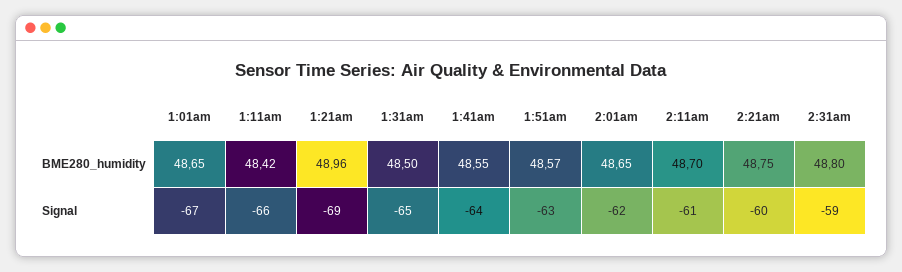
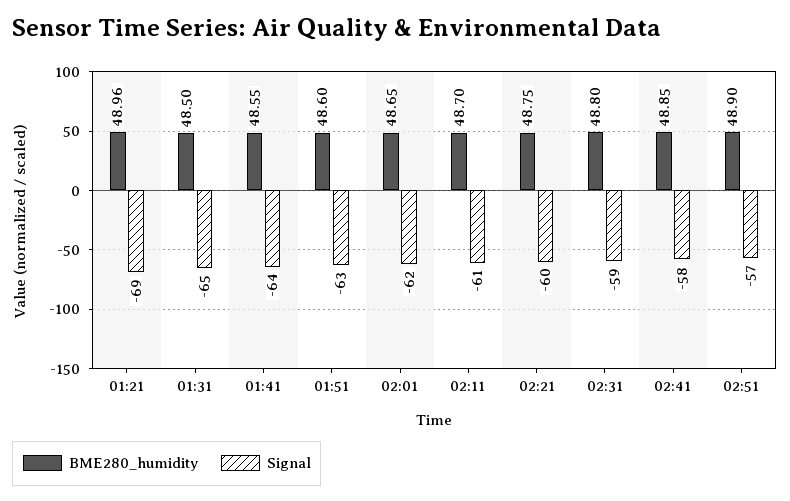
BME280_humidity, 1:01am: 48.65 -> none
BME280_humidity, 1:11am: 48.42 -> none
BME280_humidity, 1:51am: 48.57 -> 48.6
Signal, 1:01am: -67 -> none
Signal, 1:11am: -66 -> none
BME280_humidity, 02:41: none -> 48.85
Signal, 02:41: none -> -58
BME280_humidity, 02:51: none -> 48.9
Signal, 02:51: none -> -57

